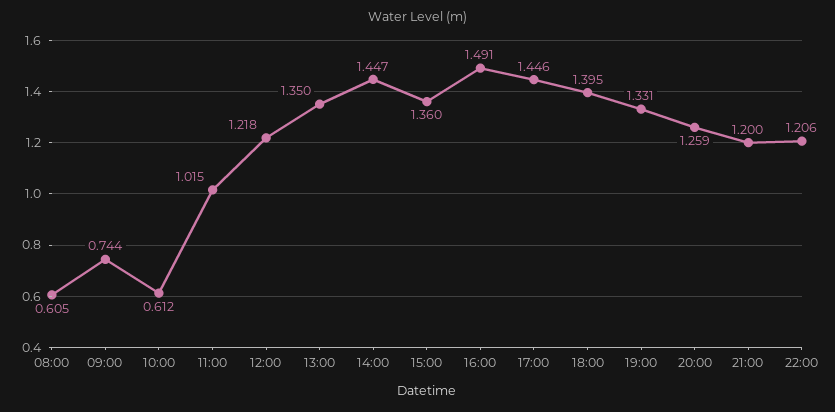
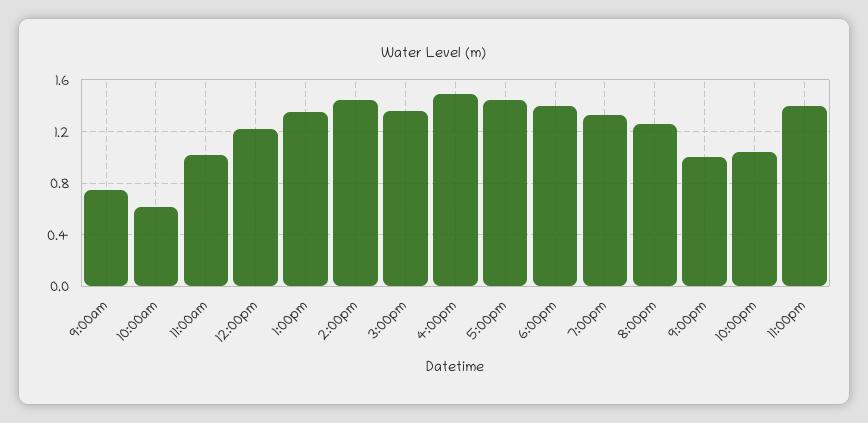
08:00: 0.605 -> none
21:00: 1.2 -> 1
22:00: 1.206 -> 1.05
11:00pm: none -> 1.4

